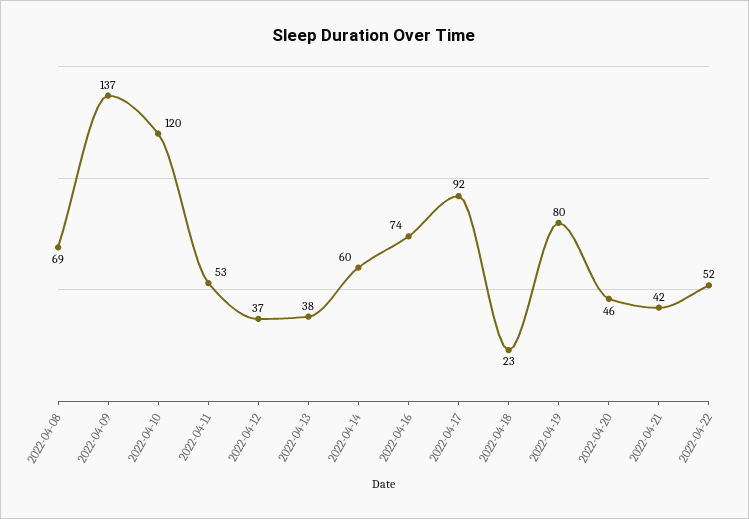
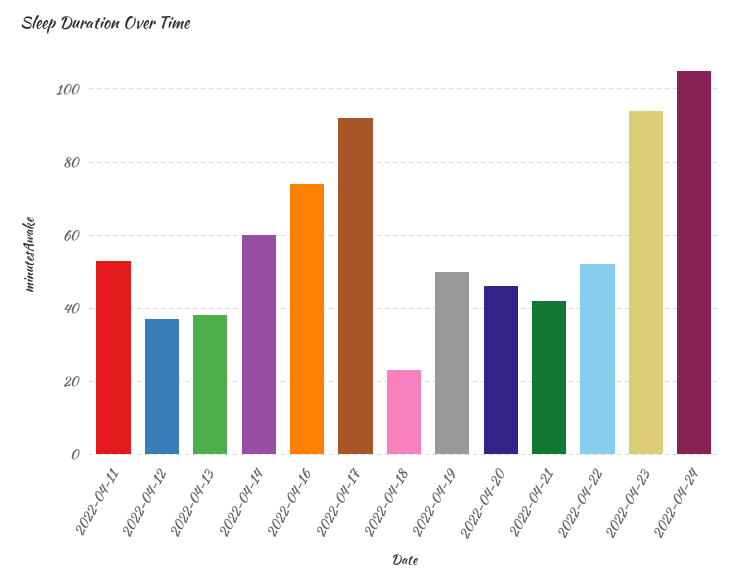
2022-04-08: 69 -> none
2022-04-09: 137 -> none
2022-04-10: 120 -> none
2022-04-19: 80 -> 50
2022-04-23: none -> 95
2022-04-24: none -> 105

